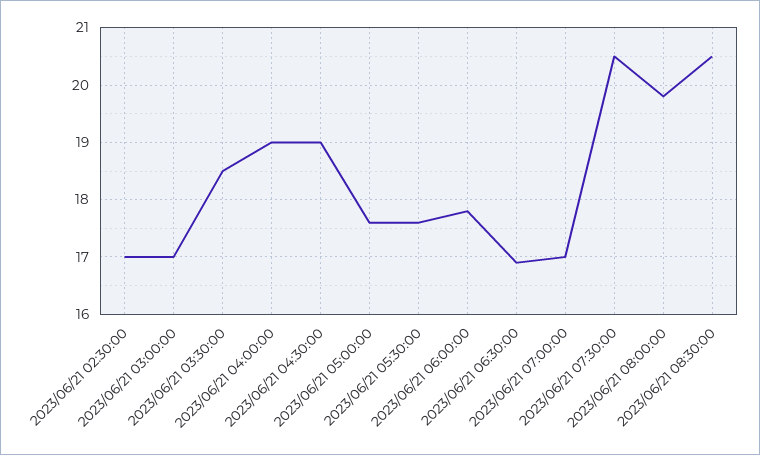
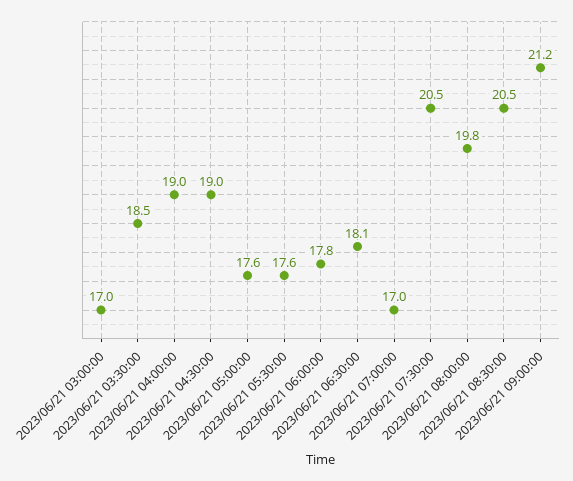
2023/06/21 02:30:00: 17 -> none
2023/06/21 06:30:00: 17 -> 18.1
2023/06/21 09:00:00: none -> 21.2

